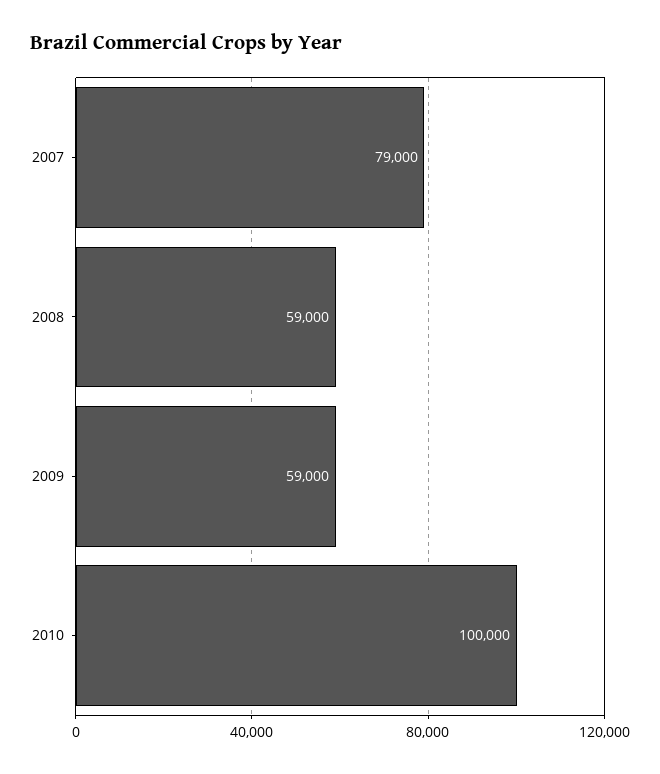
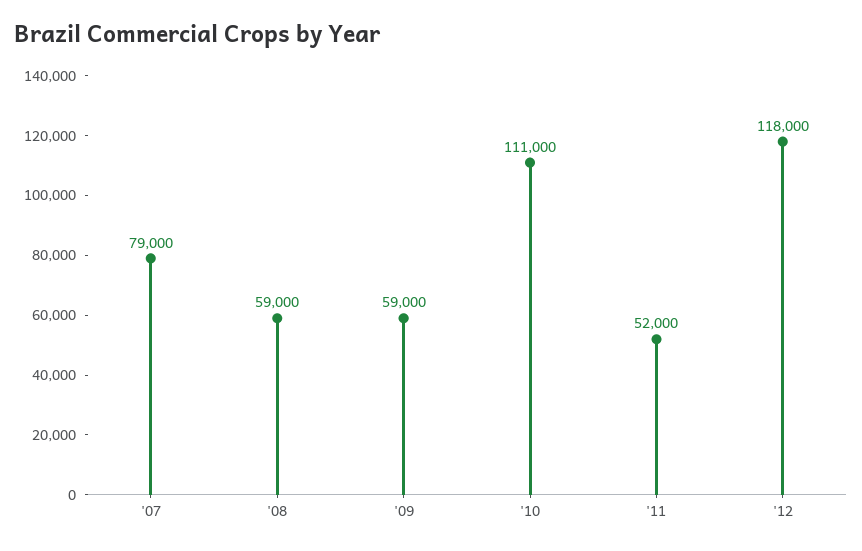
2010: 100000 -> 111000
'11: none -> 52000
'12: none -> 118000

